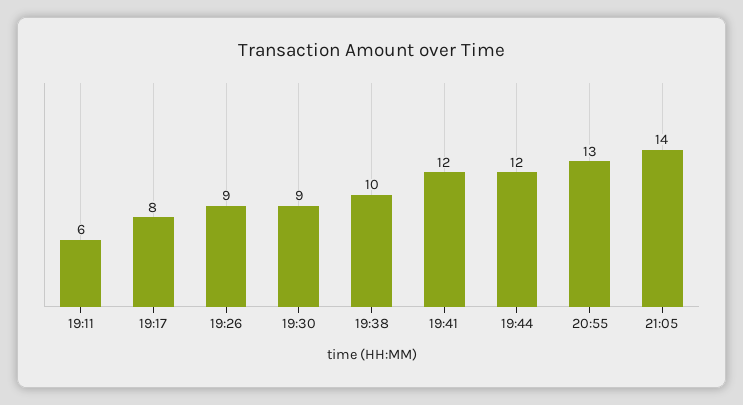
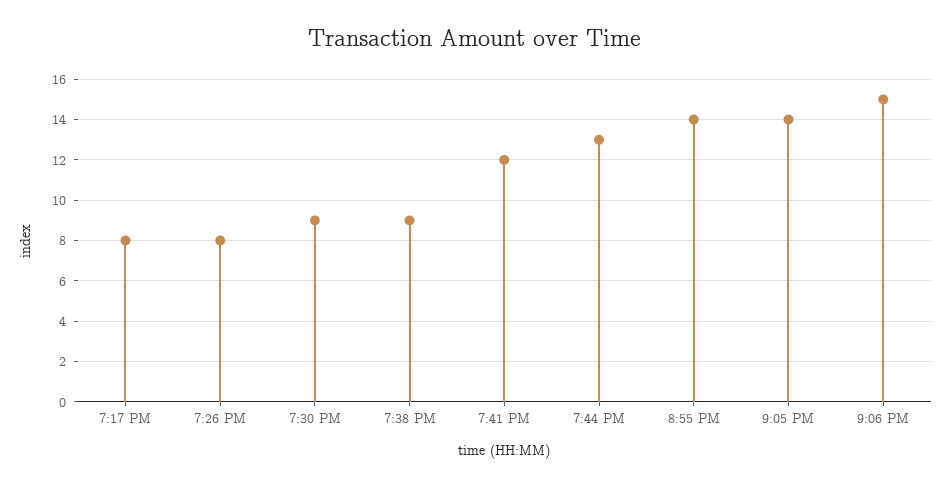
19:11: 6 -> none
19:26: 9 -> 8
19:38: 10 -> 9
19:44: 12 -> 13
20:55: 13 -> 14
9:06 PM: none -> 15

